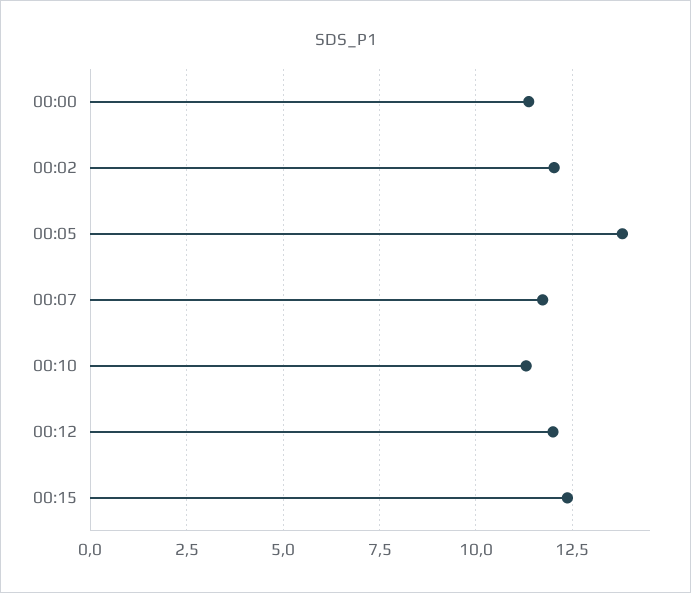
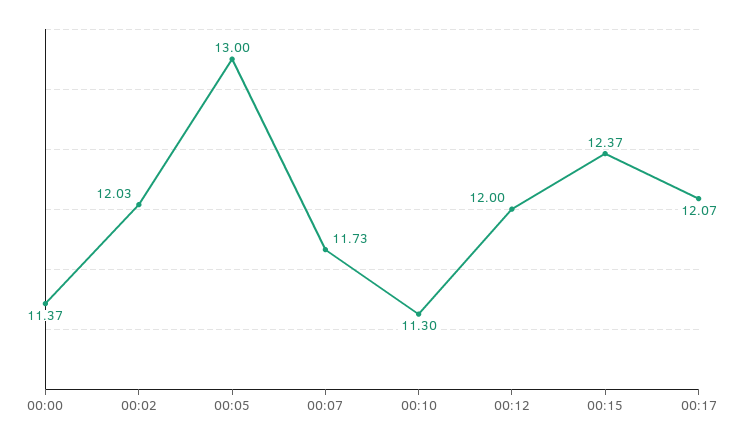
00:05: 13.75 -> 13
00:17: none -> 12.07

